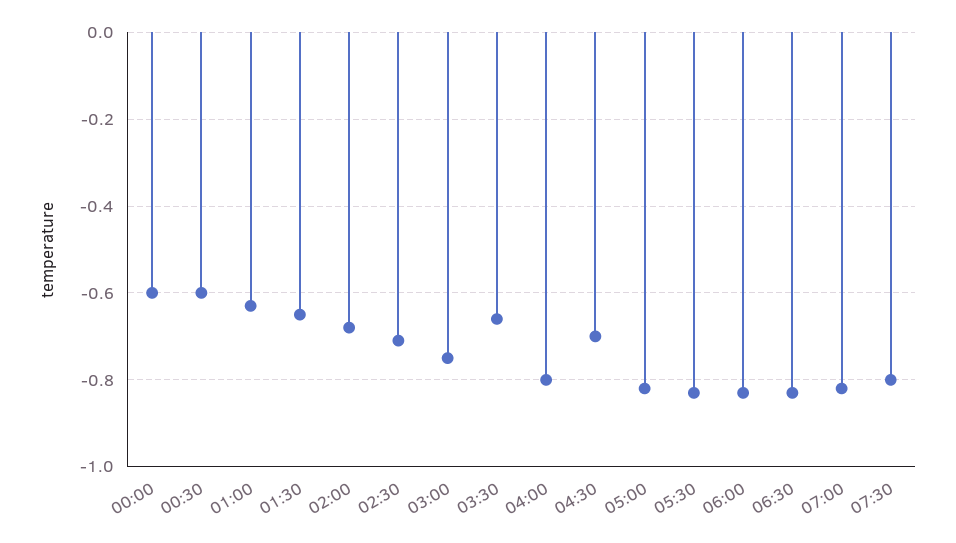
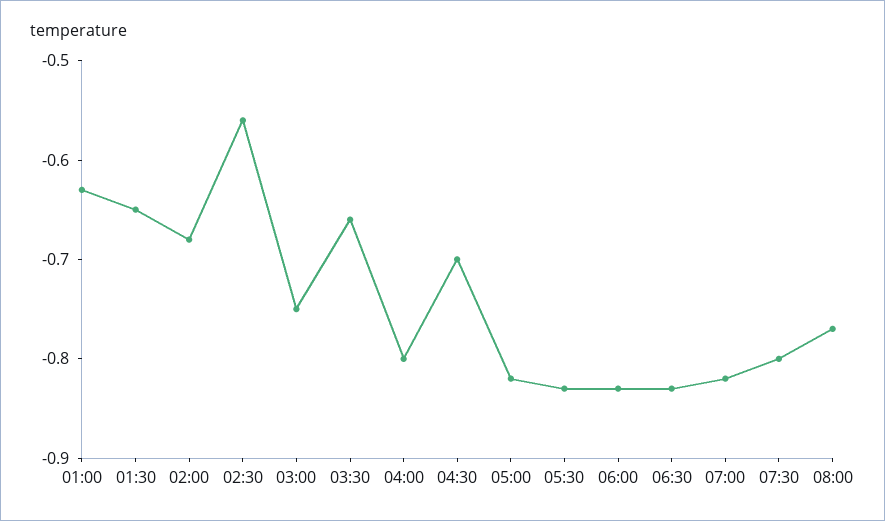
00:00: -0.6 -> none
00:30: -0.6 -> none
02:30: -0.7 -> -0.56
08:00: none -> -0.77

